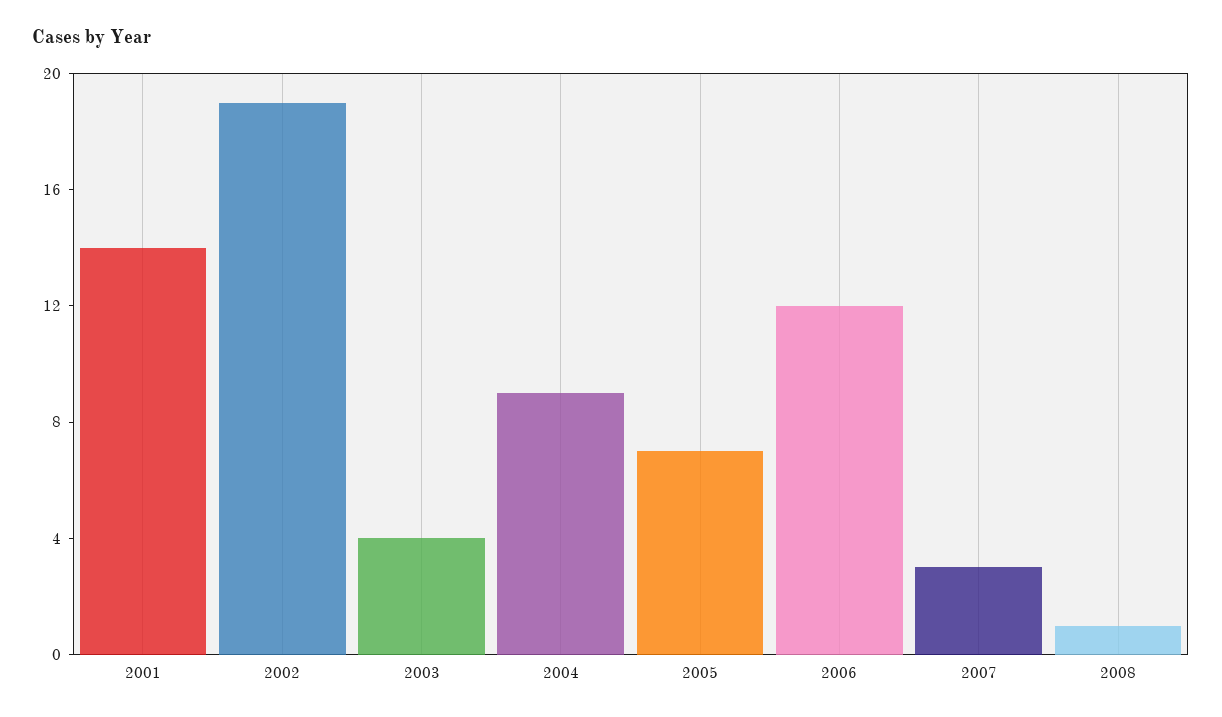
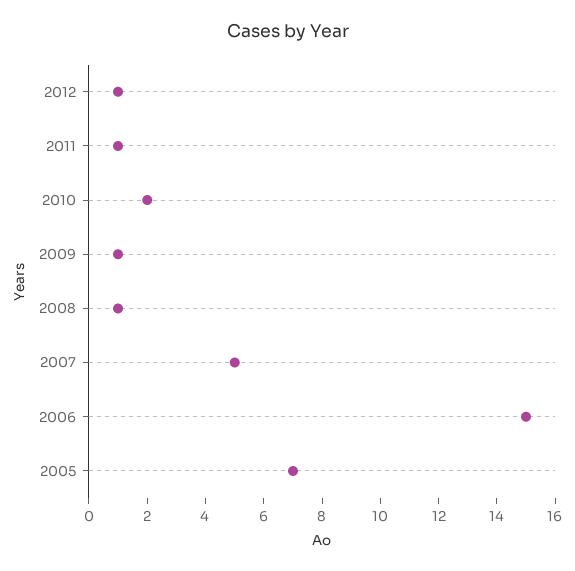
2001: 14 -> none
2002: 19 -> none
2003: 4 -> none
2004: 9 -> none
2006: 12 -> 15
2007: 3 -> 5
2012: none -> 1
2011: none -> 1
2010: none -> 2
2009: none -> 1

